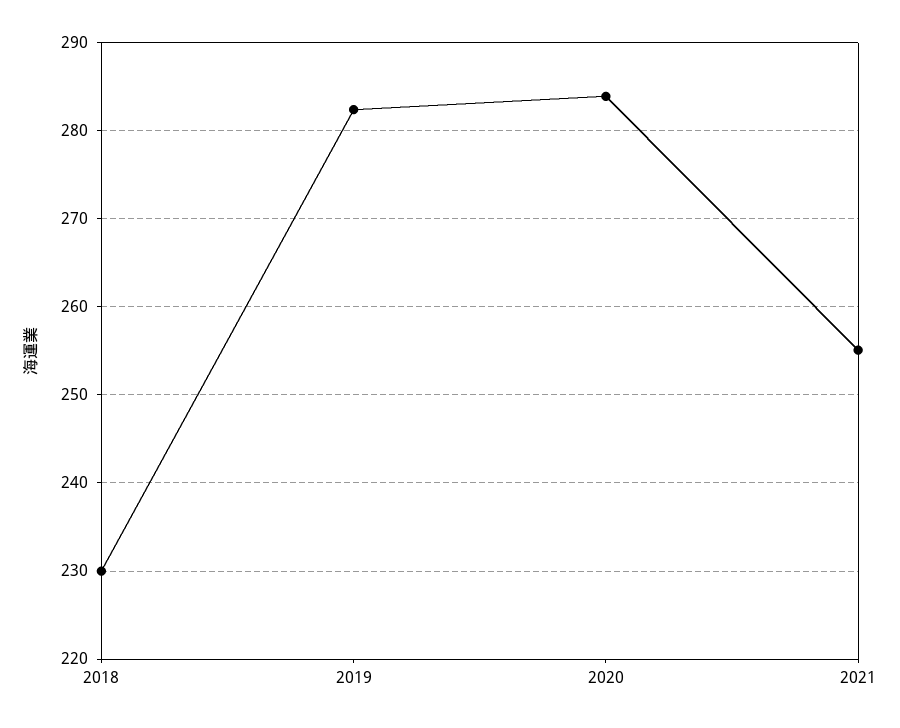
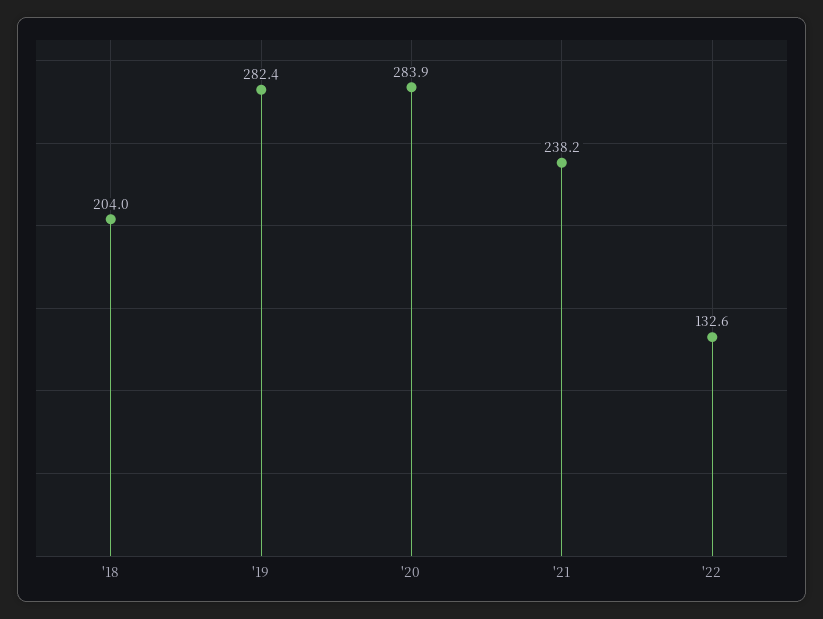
2018: 230 -> 204
2021: 255 -> 238.2
'22: none -> 132.6

